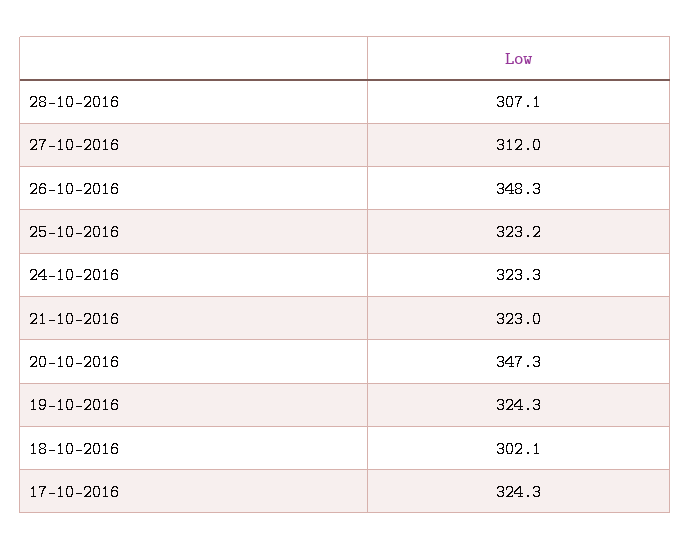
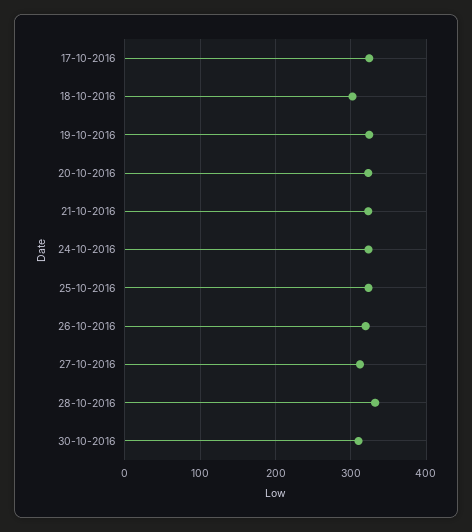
28-10-2016: 307.1 -> 330
26-10-2016: 348.3 -> 320
20-10-2016: 347.3 -> 320
30-10-2016: none -> 310

